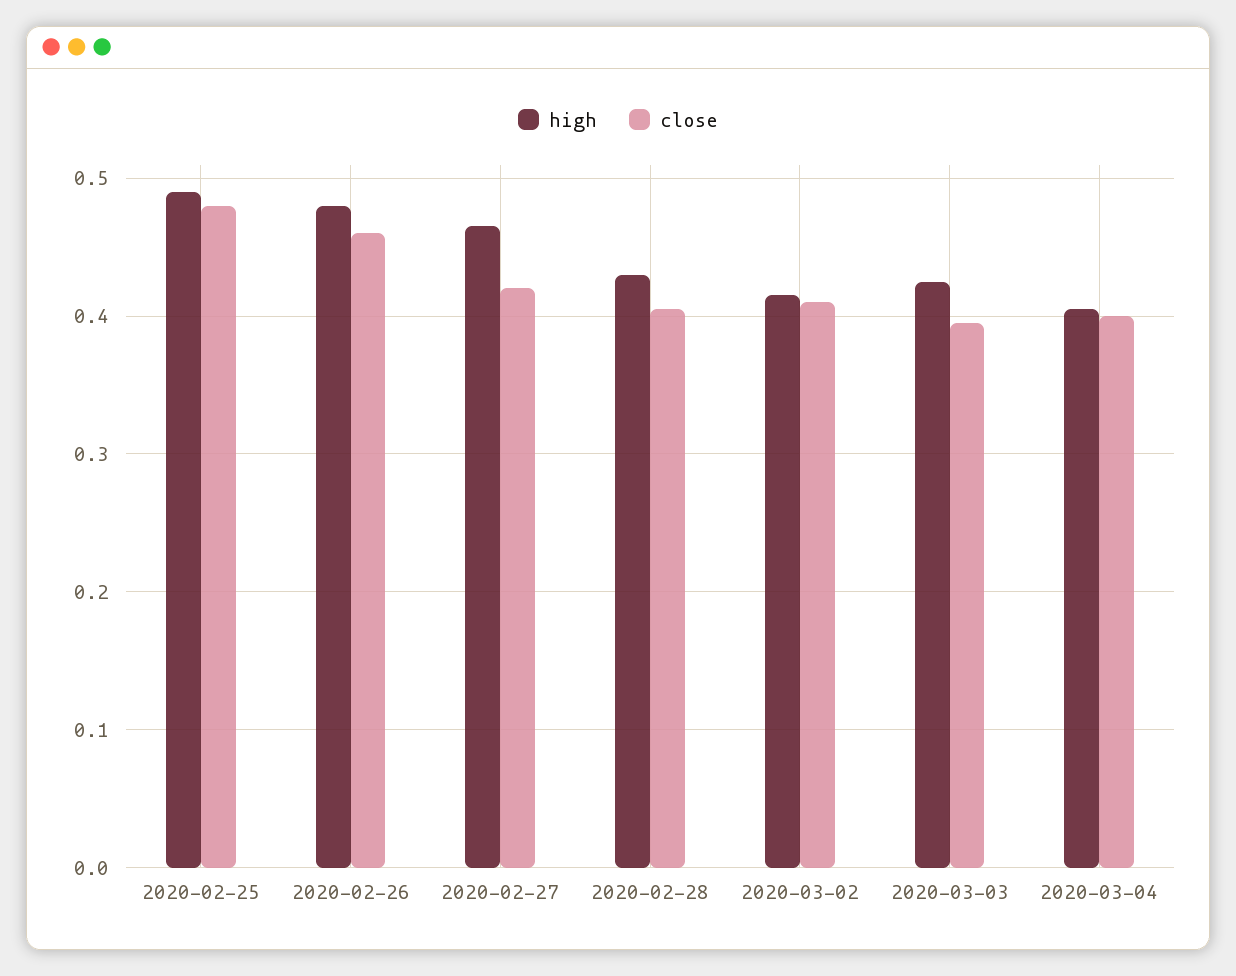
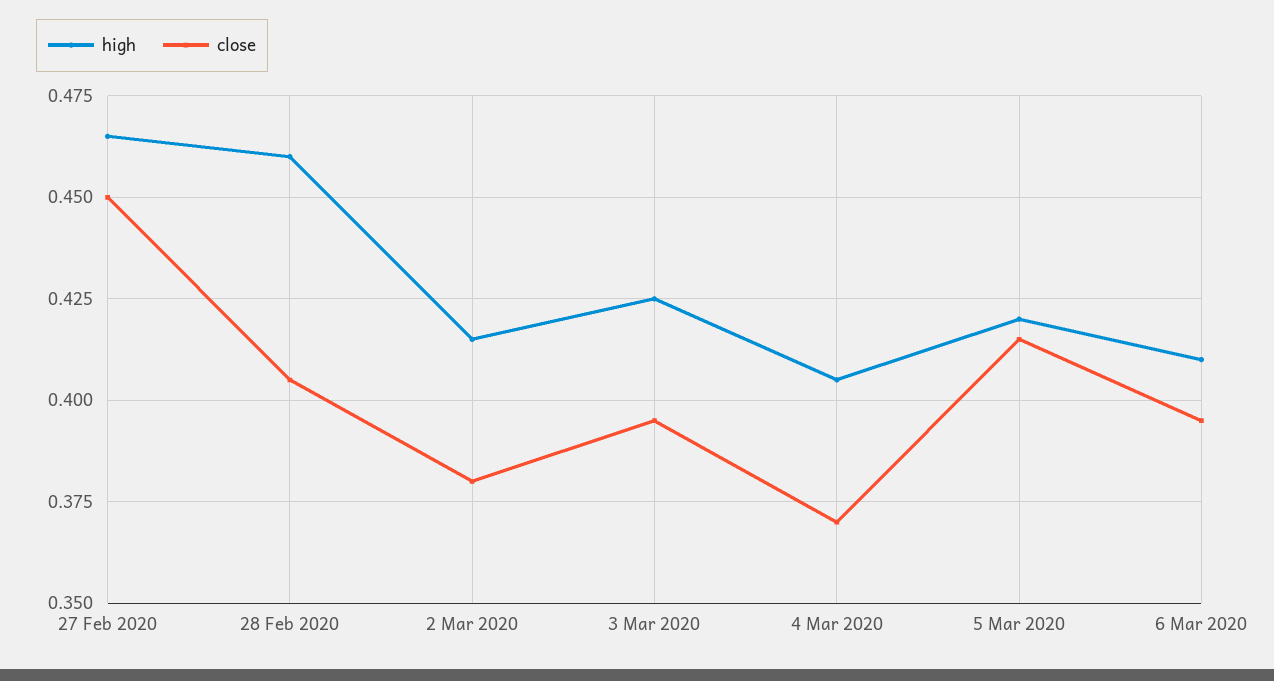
high, 2020-02-25: 0.49 -> none
close, 2020-02-25: 0.48 -> none
high, 2020-02-26: 0.48 -> none
close, 2020-02-26: 0.46 -> none
close, 2020-02-27: 0.42 -> 0.45
high, 2020-02-28: 0.43 -> 0.46
close, 2020-03-02: 0.41 -> 0.38
close, 2020-03-04: 0.4 -> 0.37
high, 5 Mar 2020: none -> 0.42
close, 5 Mar 2020: none -> 0.415
high, 6 Mar 2020: none -> 0.41
close, 6 Mar 2020: none -> 0.395

